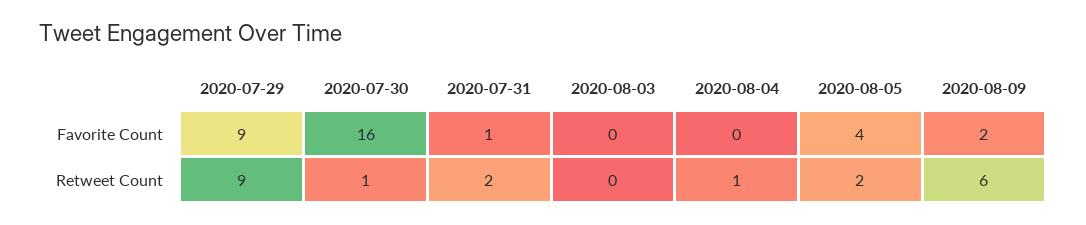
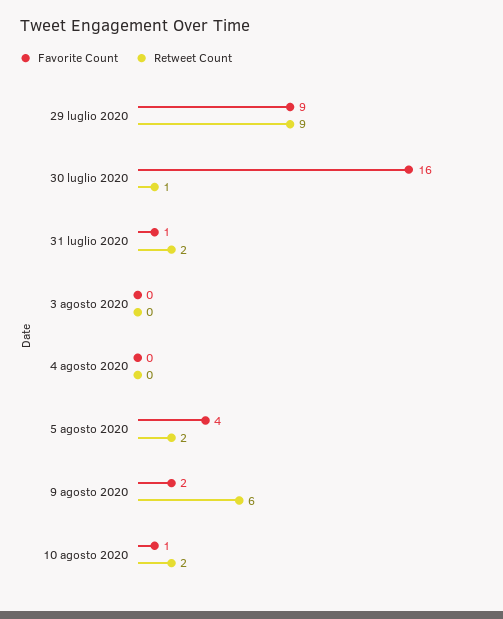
Retweet Count, 2020-08-04: 1 -> 0
Favorite Count, 10 agosto 2020: none -> 1
Retweet Count, 10 agosto 2020: none -> 2

